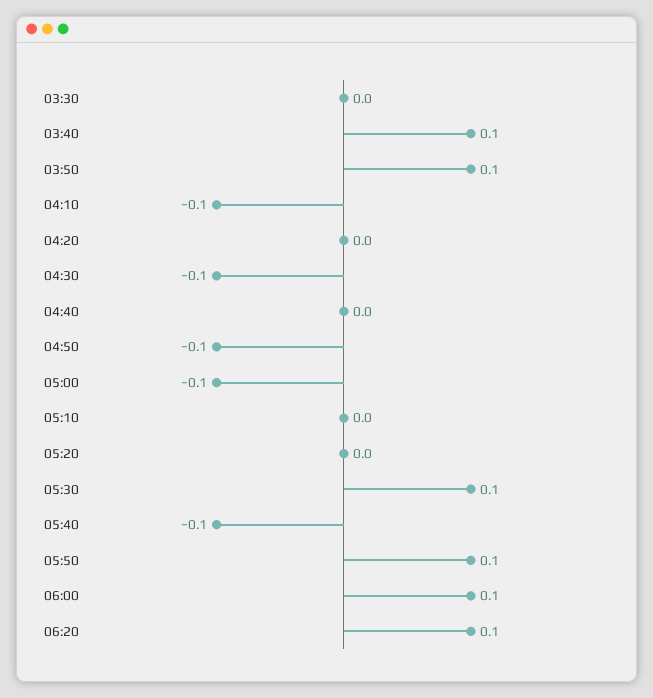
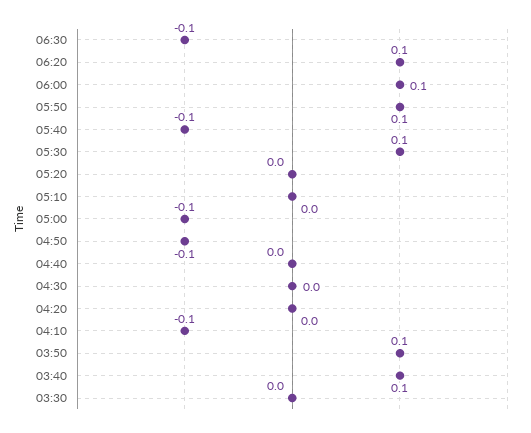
04:30: -0.1 -> 0
06:30: none -> -0.1

